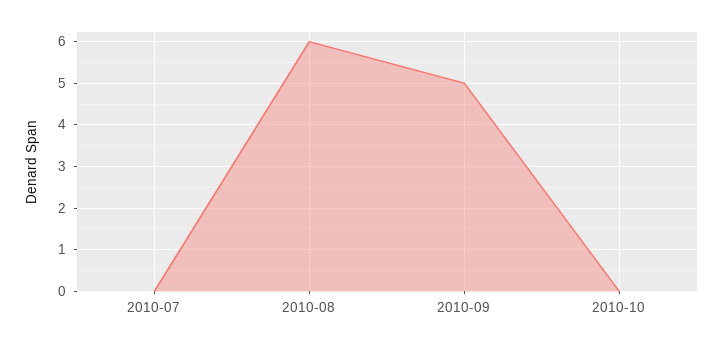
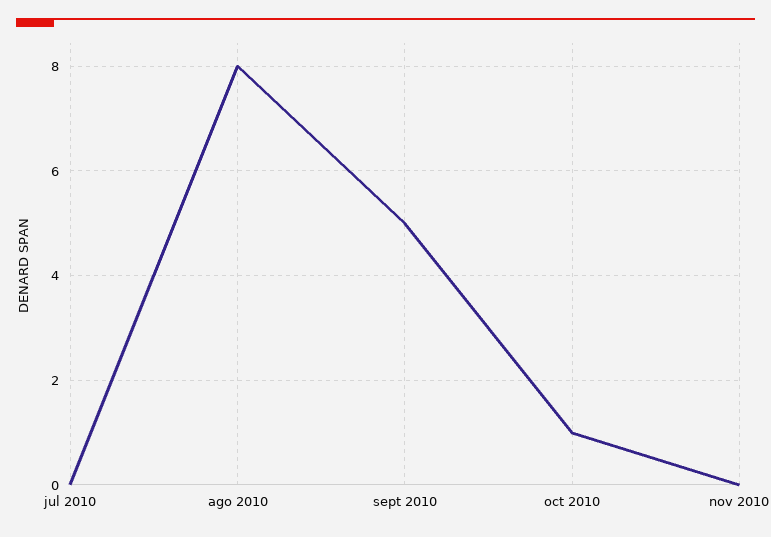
2010-08: 6 -> 8
2010-10: 0 -> 1
nov 2010: none -> 0

